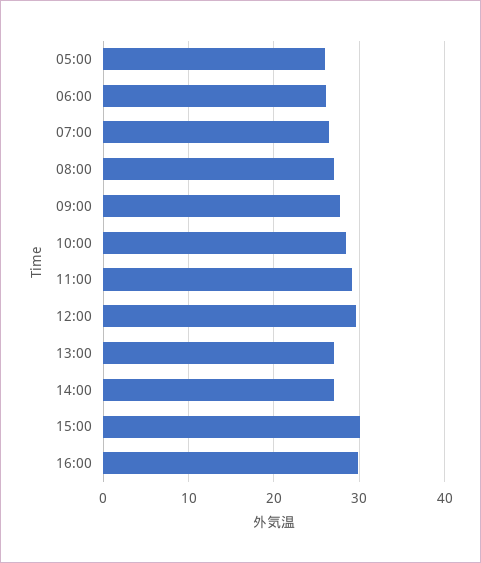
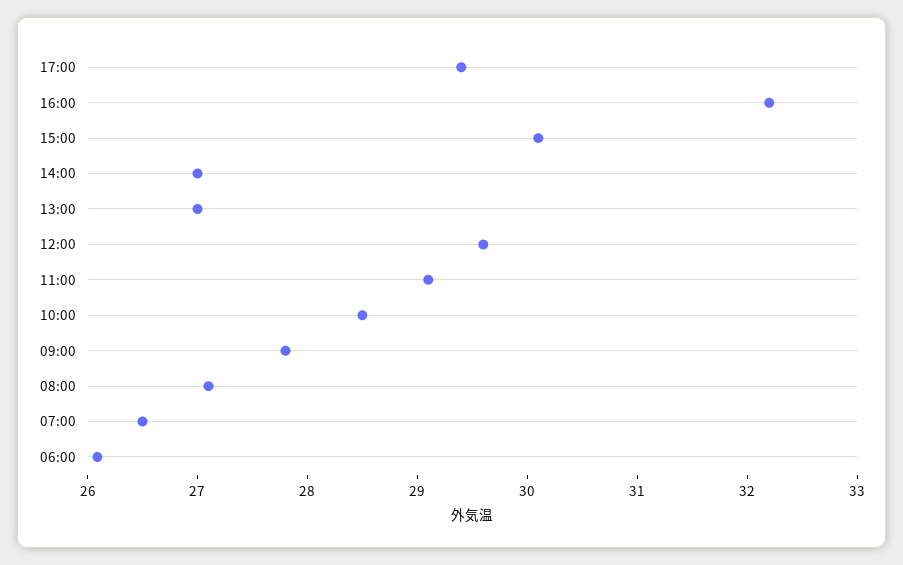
05:00: 26 -> none
16:00: 30 -> 32.2
17:00: none -> 29.4

